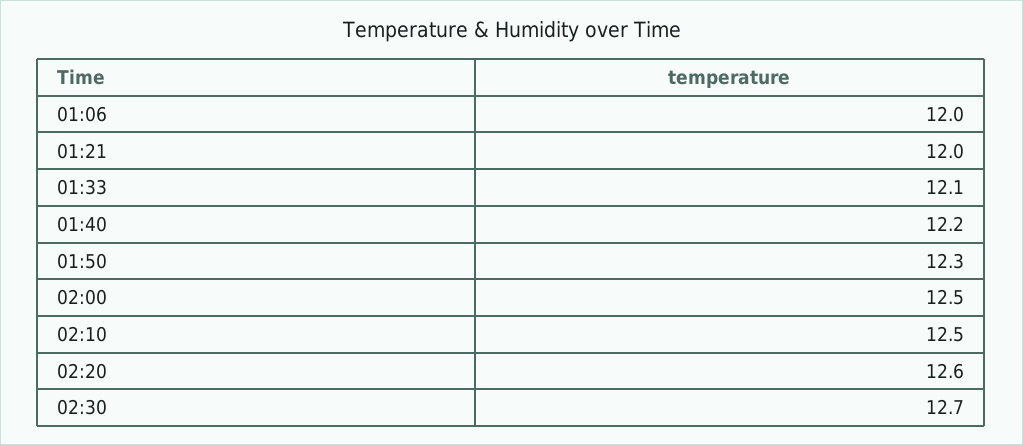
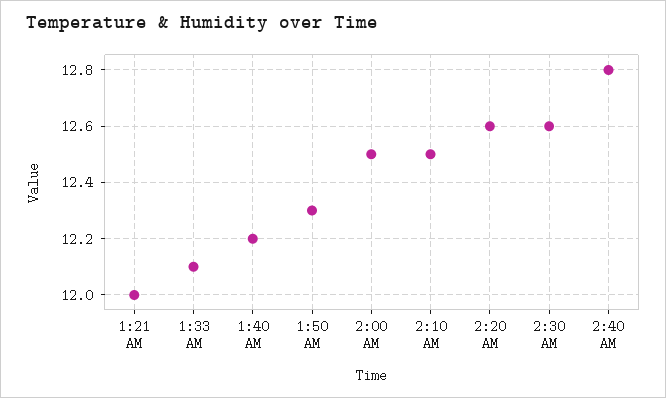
01:06: 12 -> none
02:30: 12.7 -> 12.6
2:40 AM: none -> 12.8

